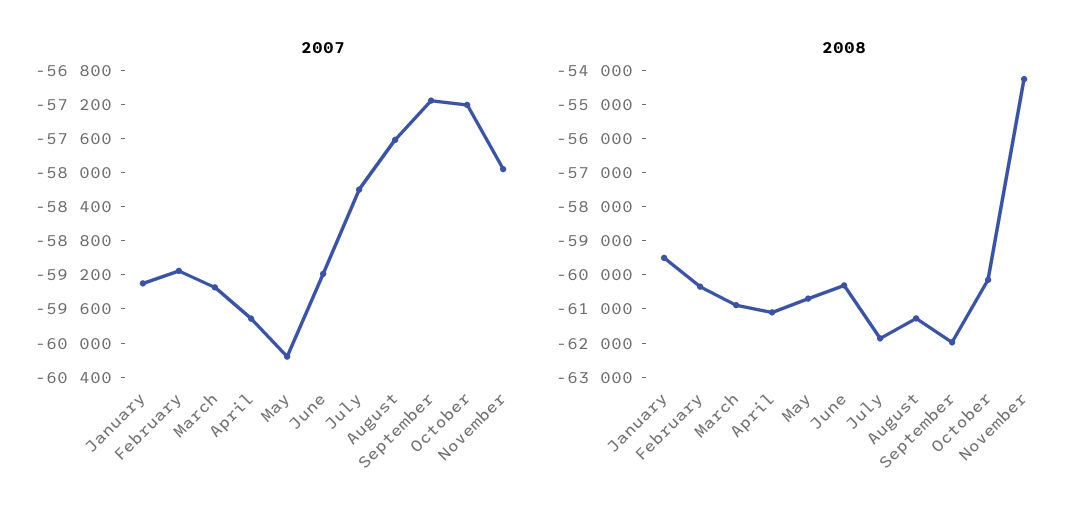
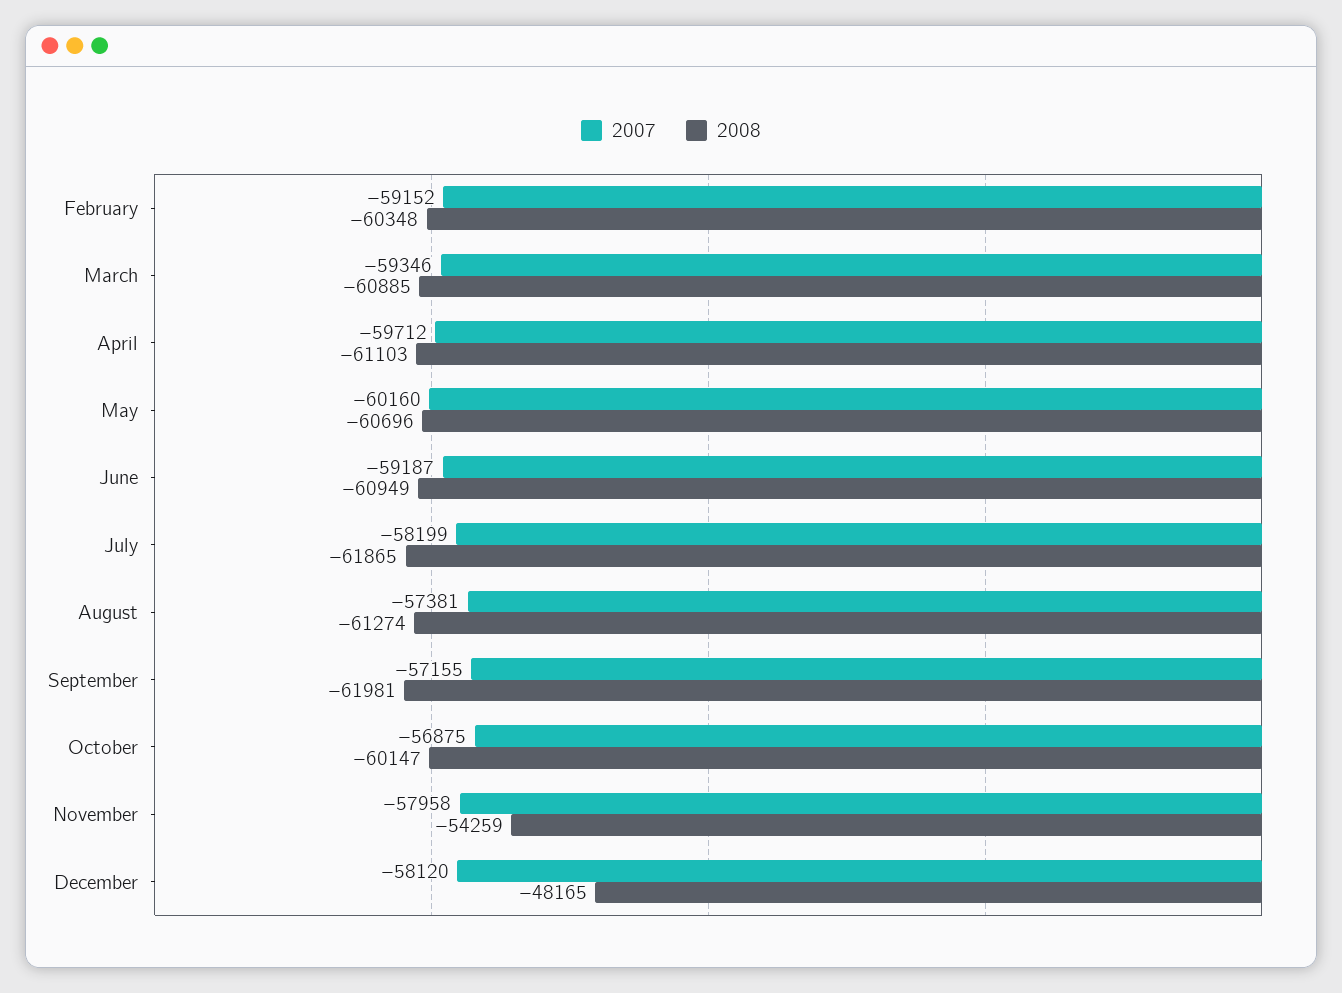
2007, January: -59300 -> none
2007, August: -57600 -> -57381
2007, October: -57200 -> -56875
2008, January: -59500 -> none
2008, June: -60250 -> -60949
2007, December: none -> -58120
2008, December: none -> -48165

